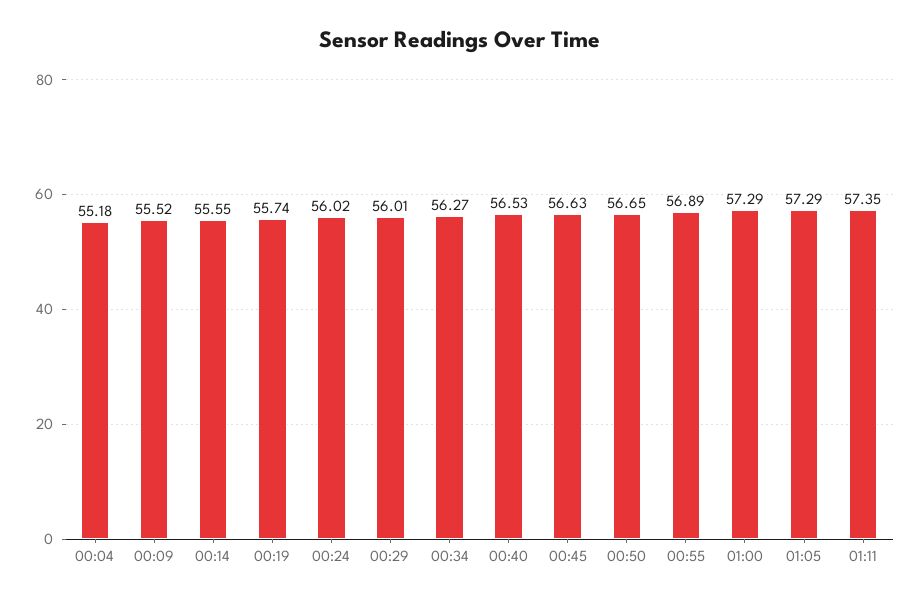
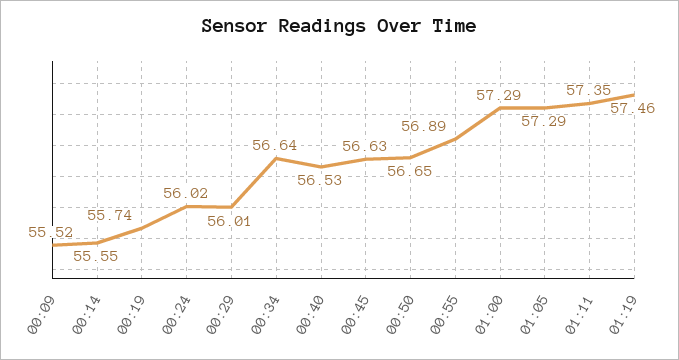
00:04: 55.18 -> none
00:34: 56.27 -> 56.64
01:19: none -> 57.46

